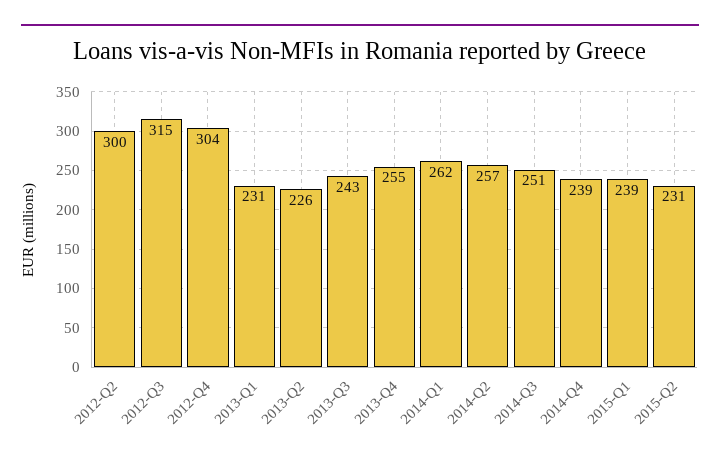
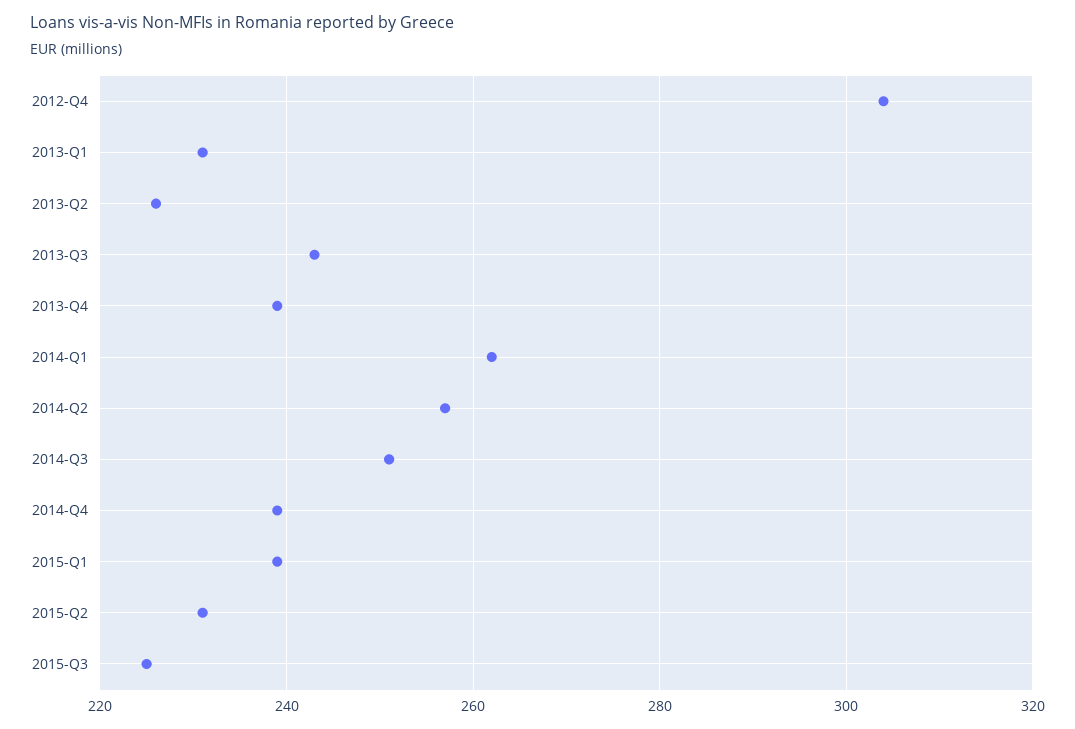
2012-Q2: 300 -> none
2012-Q3: 315 -> none
2013-Q4: 255 -> 240
2015-Q3: none -> 225

